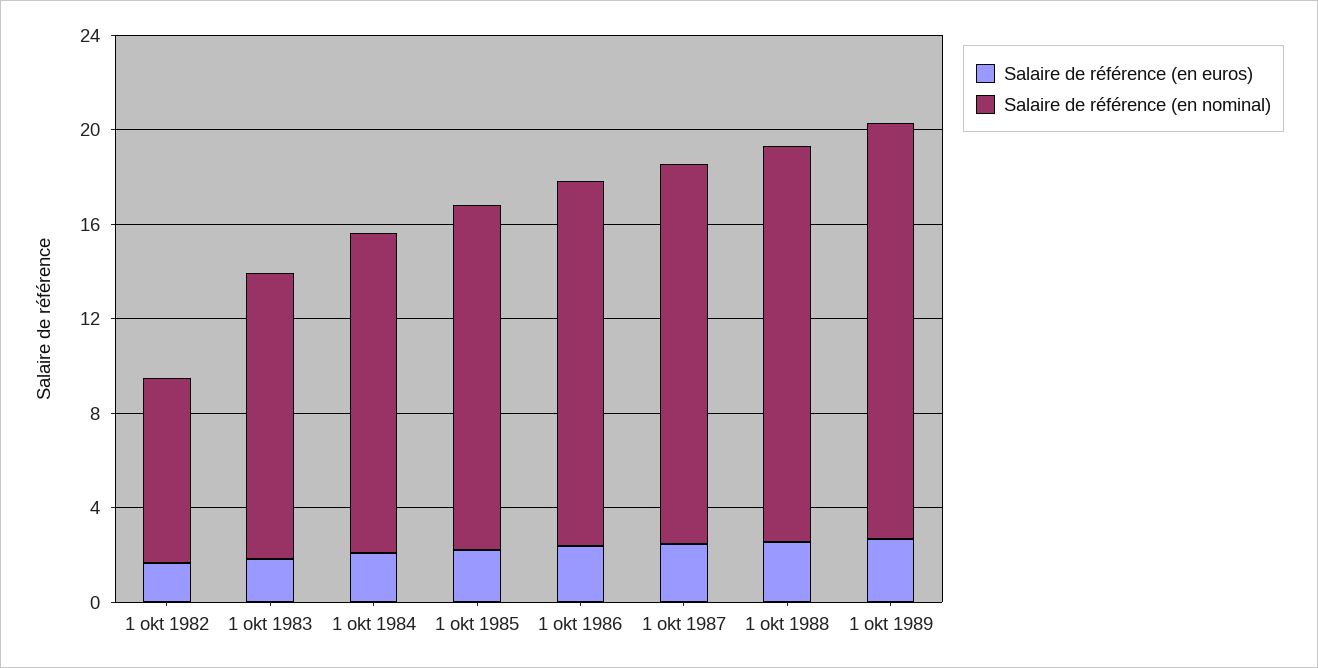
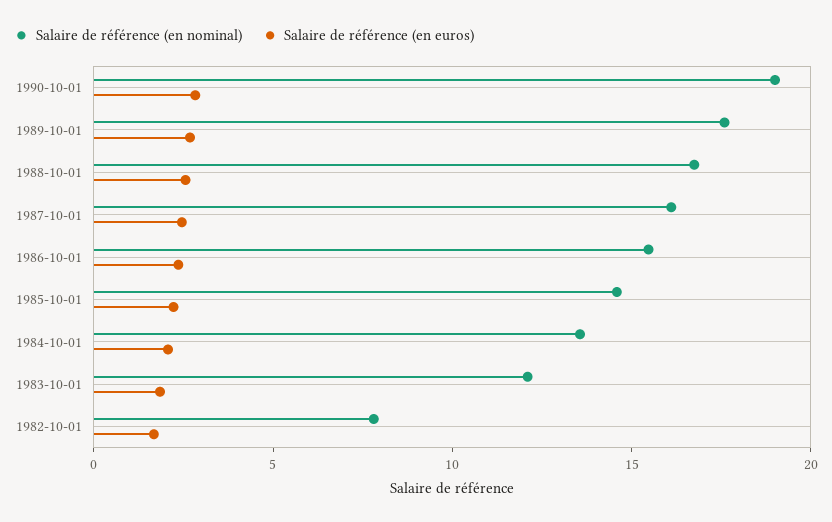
Salaire de référence (en nominal), 1990-10-01: none -> 19
Salaire de référence (en euros), 1990-10-01: none -> 3

